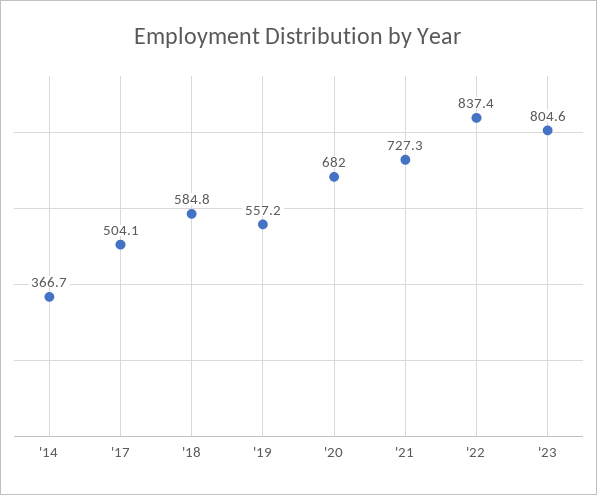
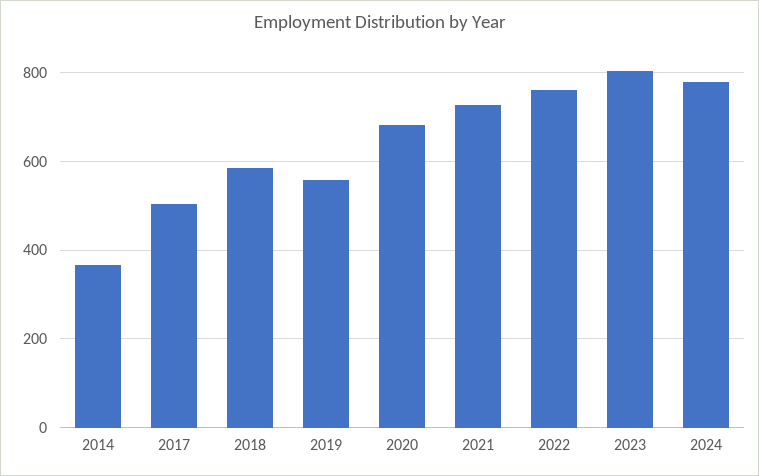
'22: 837.4 -> 760
2024: none -> 780

